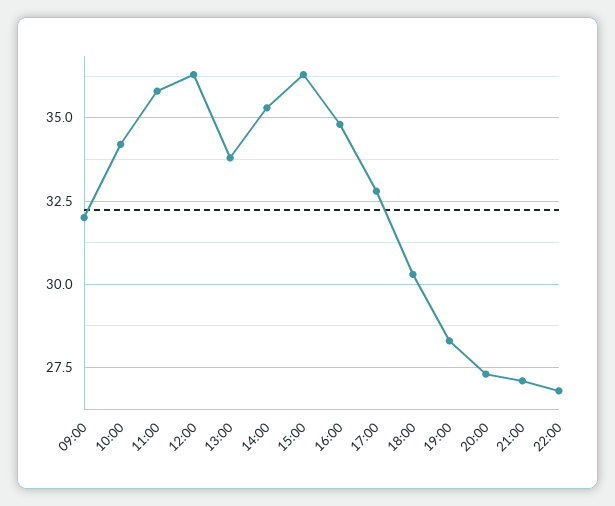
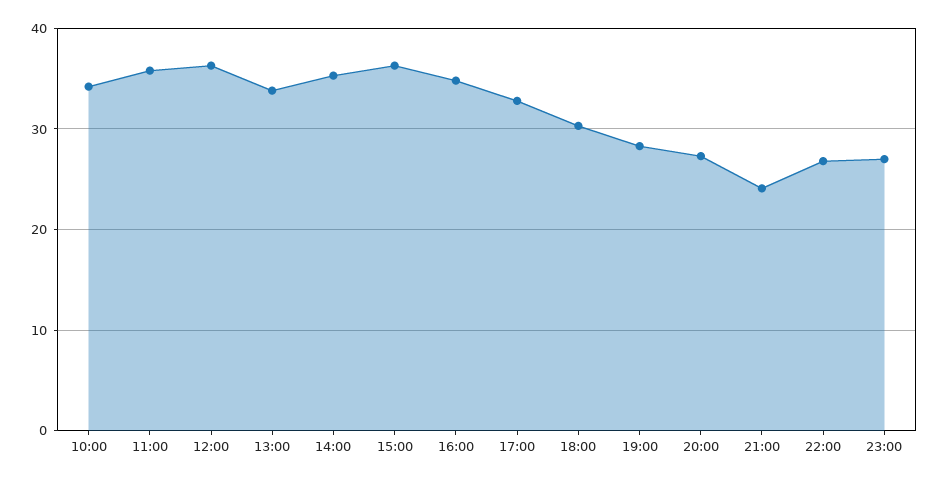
09:00: 32 -> none
21:00: 27 -> 24
23:00: none -> 27

